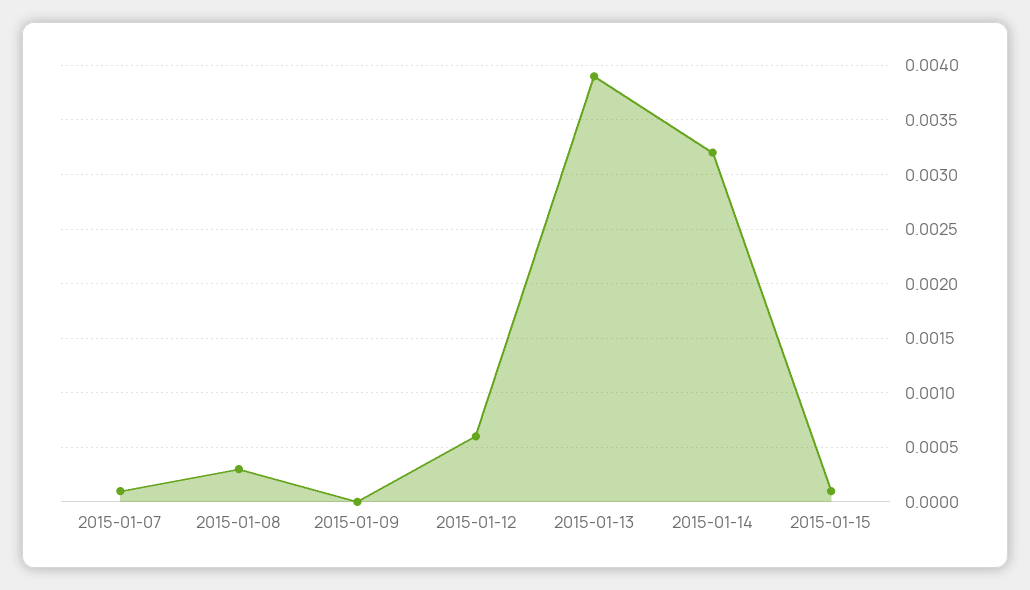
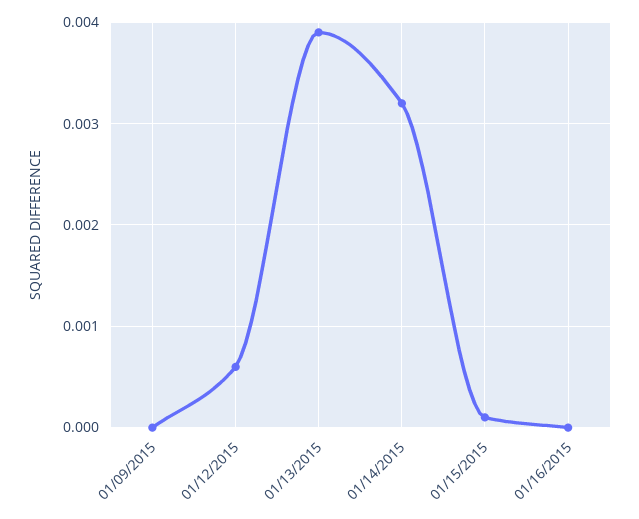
2015-01-07: 0.0001 -> none
2015-01-08: 0.0003 -> none
01/16/2015: none -> 0

